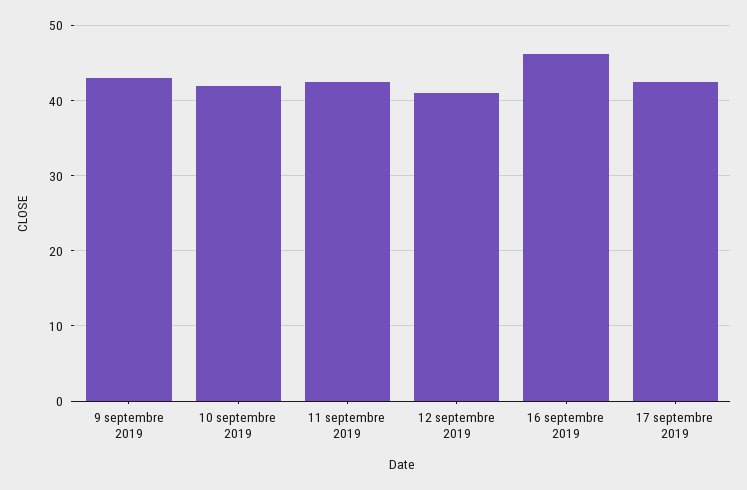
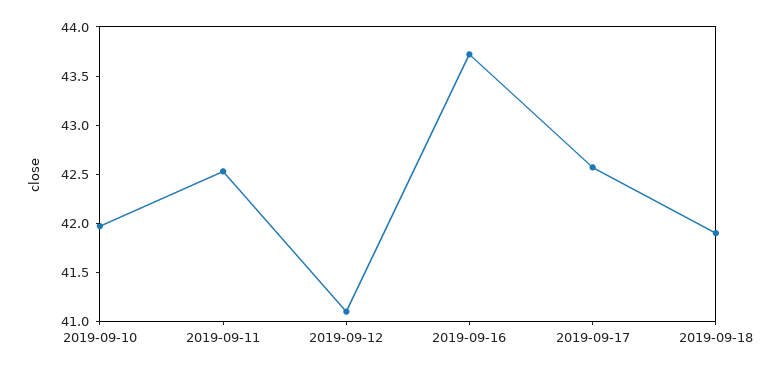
9 septembre 2019: 43 -> none
16 septembre 2019: 46 -> 43.7
2019-09-18: none -> 41.9

